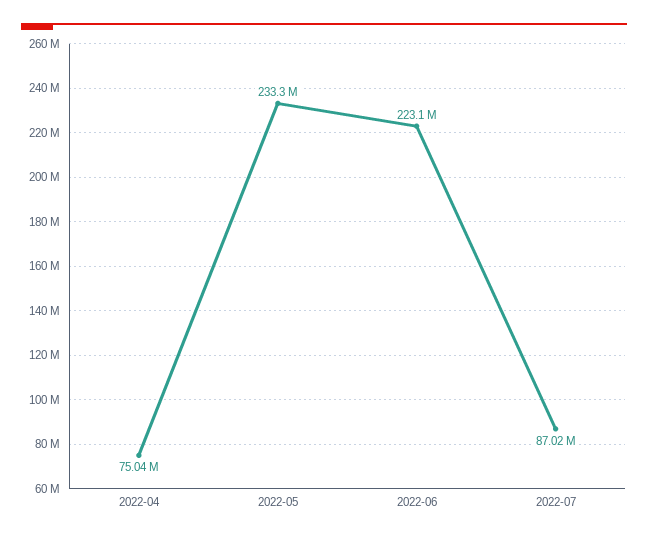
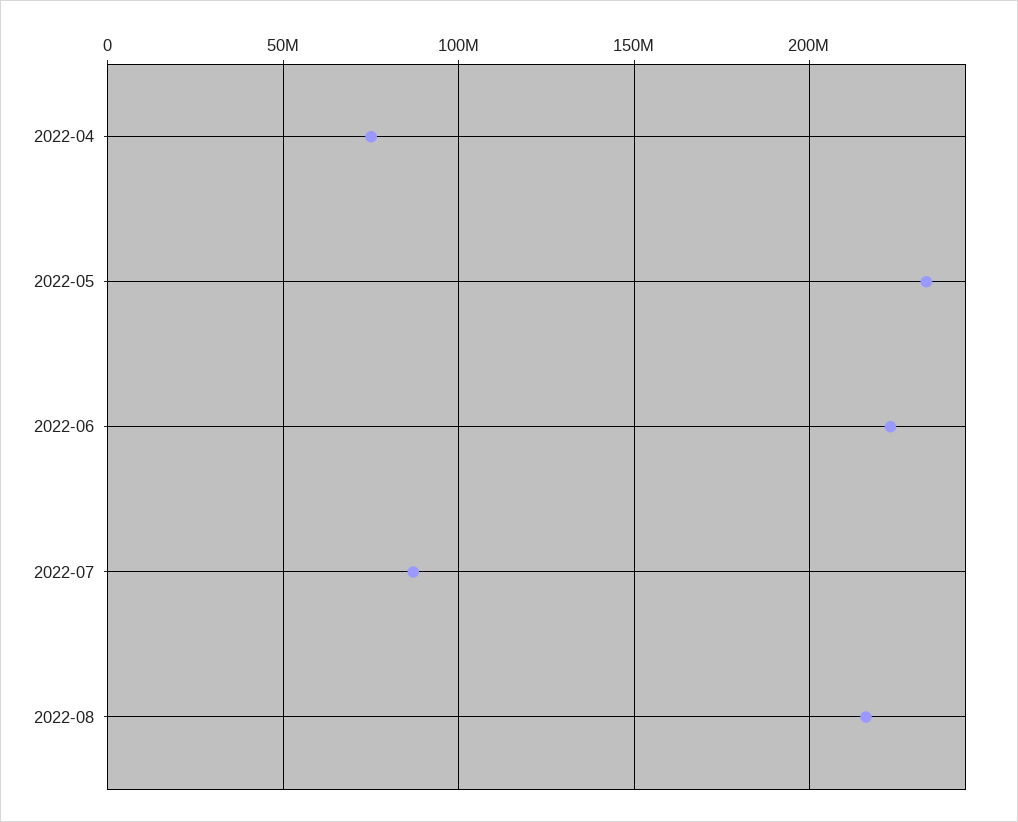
2022-08: none -> 215000000

